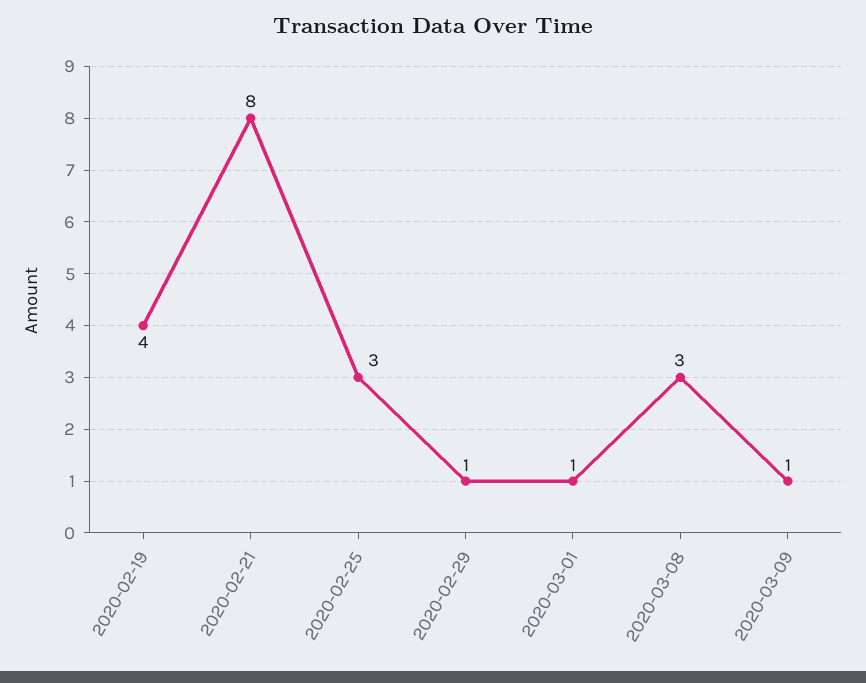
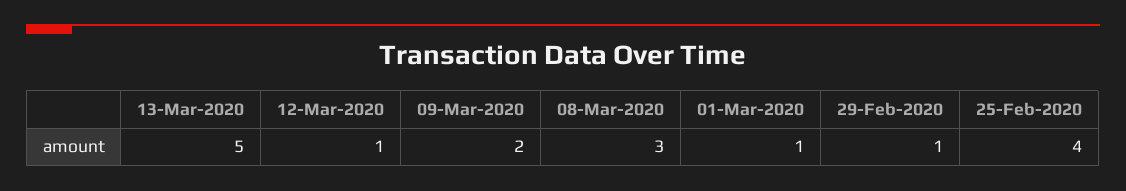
2020-02-19: 4 -> none
2020-02-21: 8 -> none
2020-02-25: 3 -> 4
2020-03-09: 1 -> 2
13-Mar-2020: none -> 5
12-Mar-2020: none -> 1

